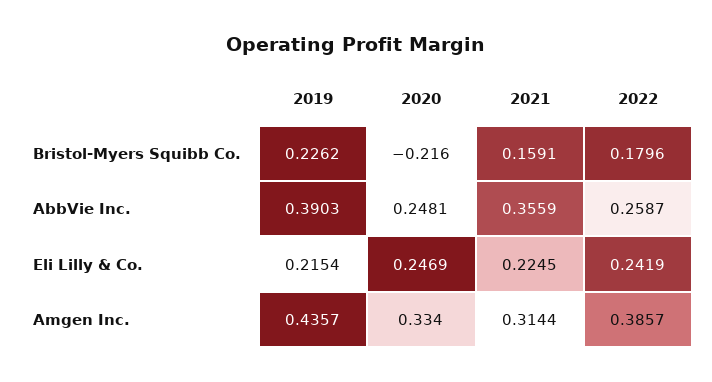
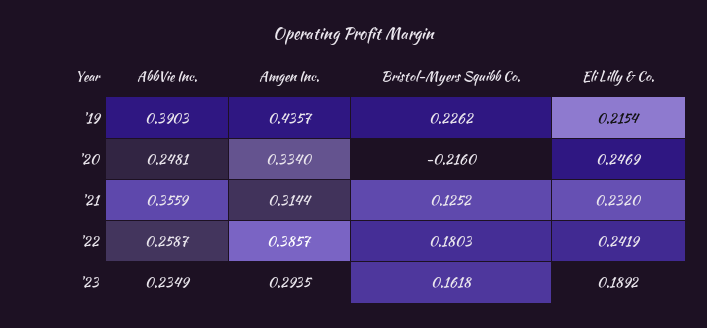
2021, Bristol-Myers Squibb Co.: 0.1591 -> 0.1252
2022, Bristol-Myers Squibb Co.: 0.1796 -> 0.1803
2021, Eli Lilly & Co.: 0.2245 -> 0.232
'23, AbbVie Inc.: none -> 0.2349
'23, Amgen Inc.: none -> 0.2935
'23, Bristol-Myers Squibb Co.: none -> 0.1618
'23, Eli Lilly & Co.: none -> 0.1892

